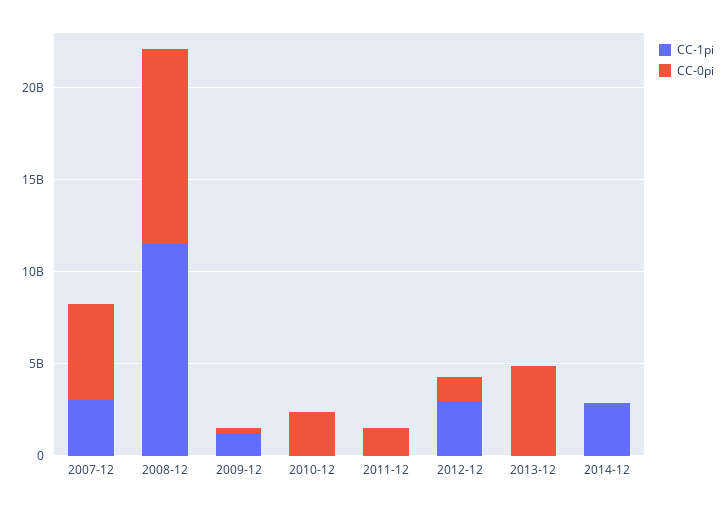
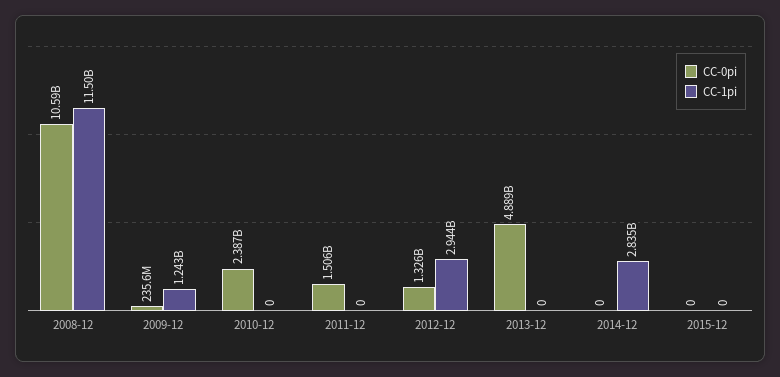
CC-1pi, 2007-12: 3000000000 -> none
CC-0pi, 2007-12: 5000000000 -> none
CC-0pi, 2015-12: none -> 0
CC-1pi, 2015-12: none -> 0

